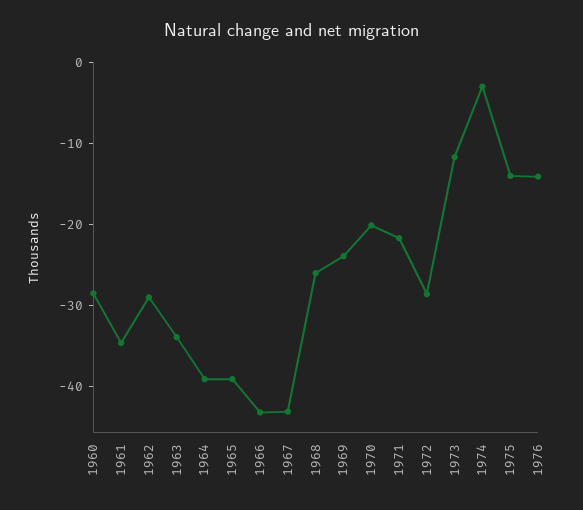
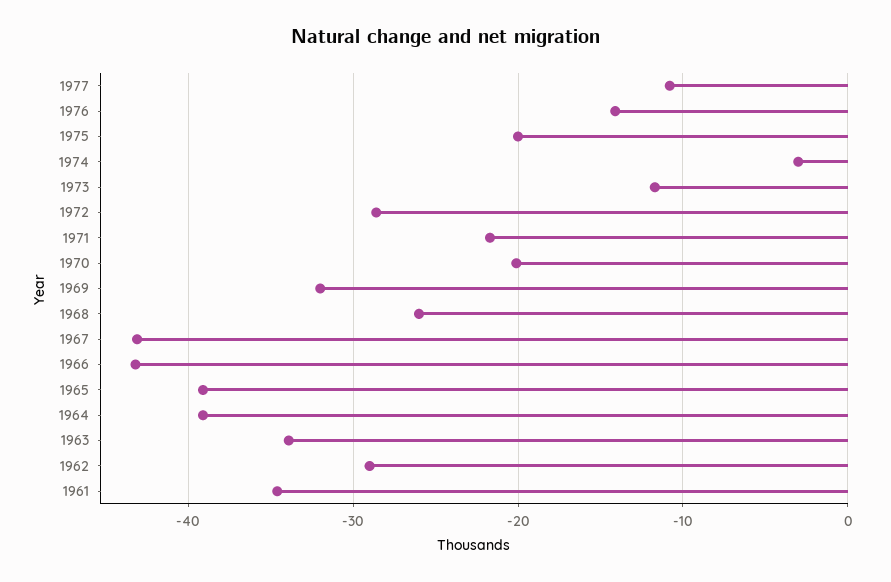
1960: -28 -> none
1969: -24 -> -32
1975: -14 -> -20
1977: none -> -11

